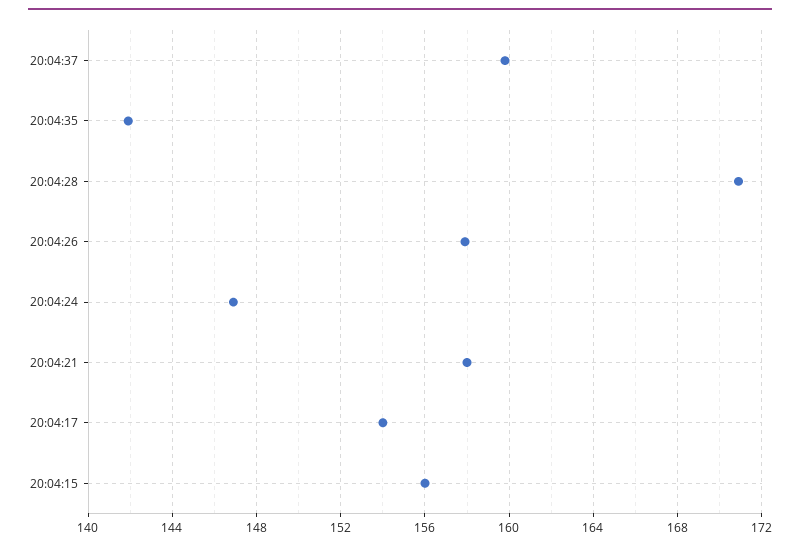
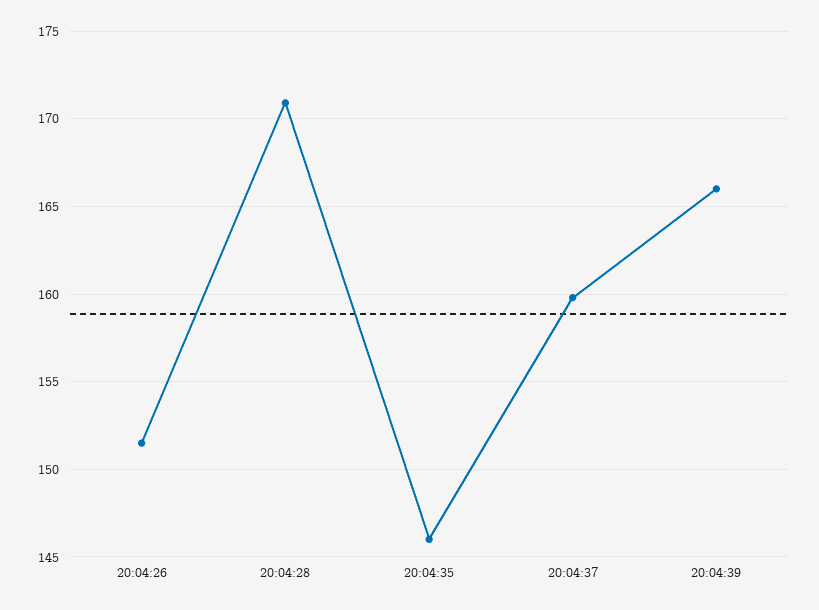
20:04:35: 142 -> 146
20:04:26: 158 -> 151.5
20:04:24: 147 -> none
20:04:21: 158 -> none
20:04:17: 154 -> none
20:04:15: 156 -> none
20:04:39: none -> 166

